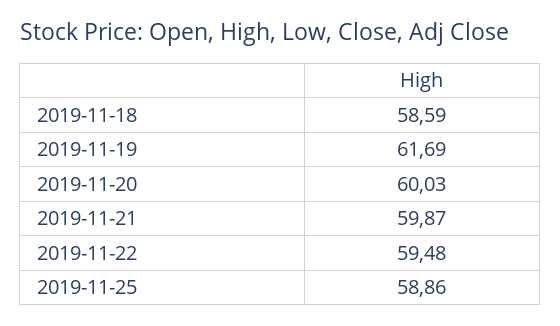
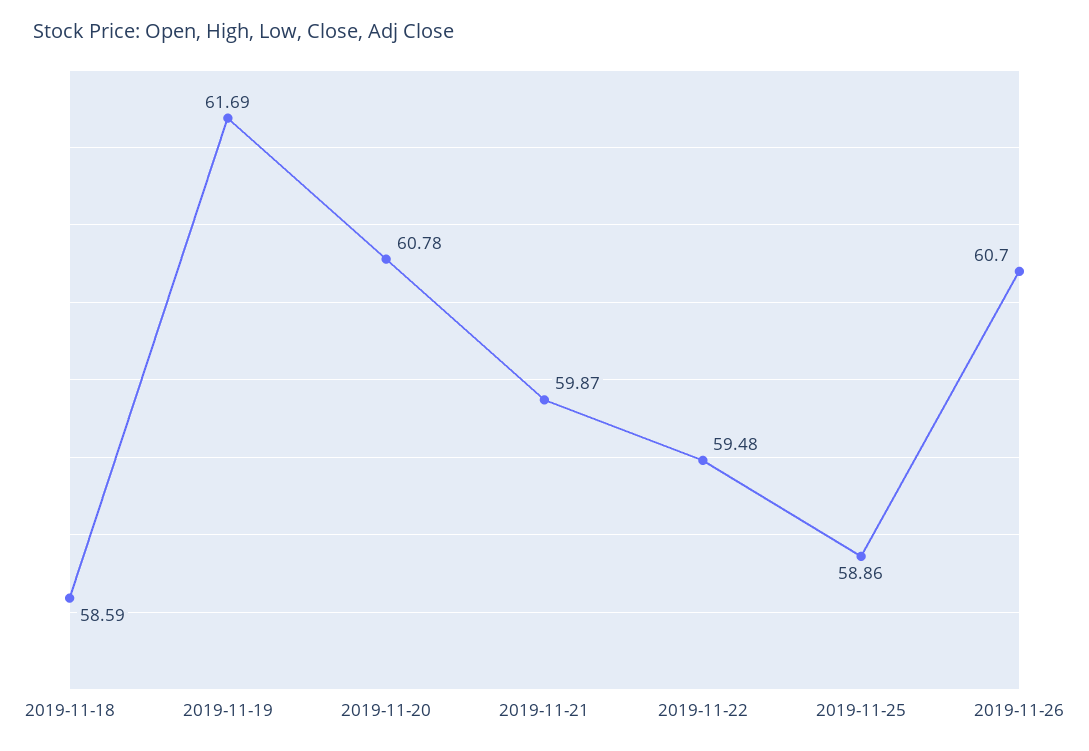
2019-11-20: 60.03 -> 60.78
2019-11-26: none -> 60.7

